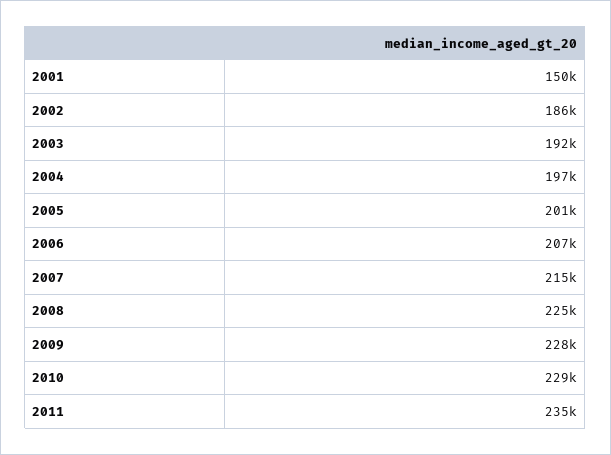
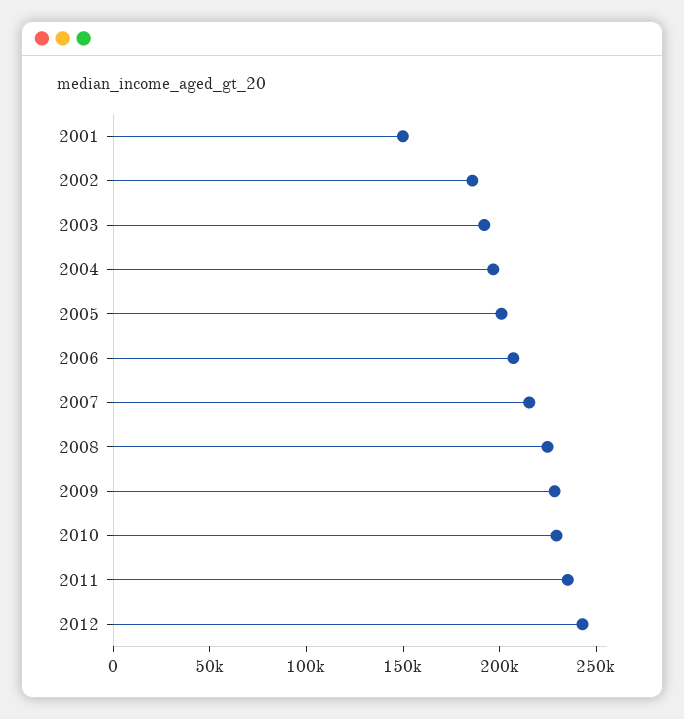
2012: none -> 240000

